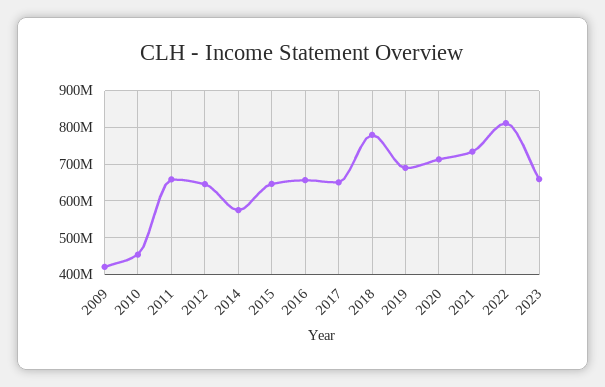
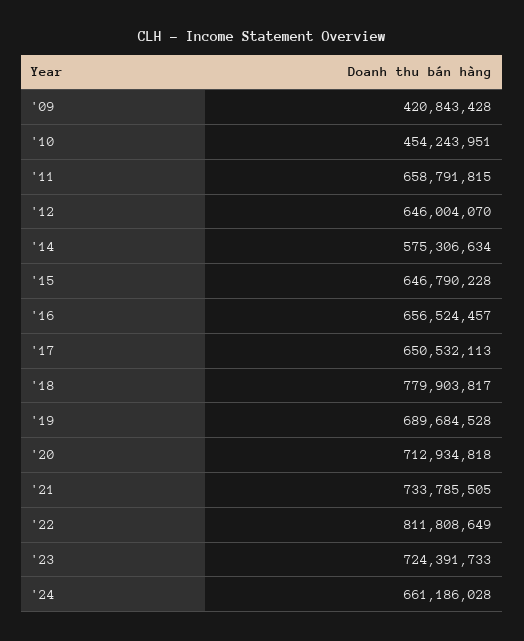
2023: 660000000 -> 724391733
'24: none -> 661186028

